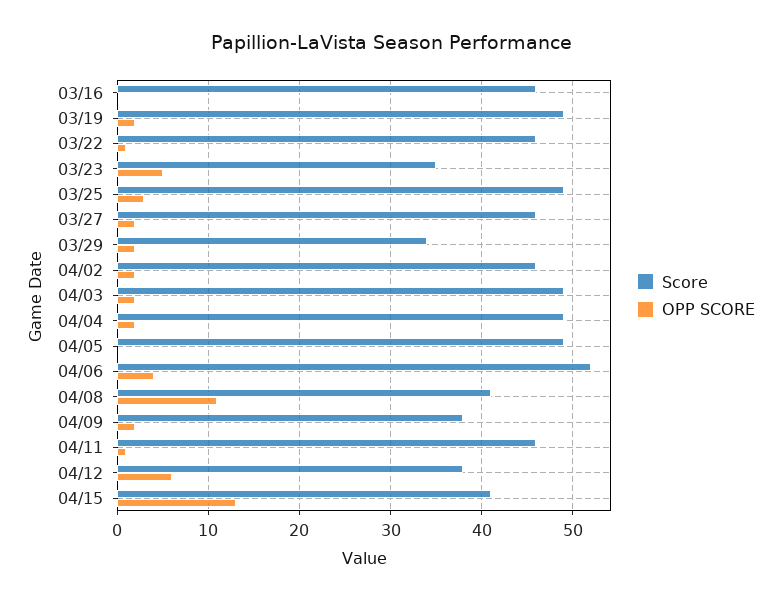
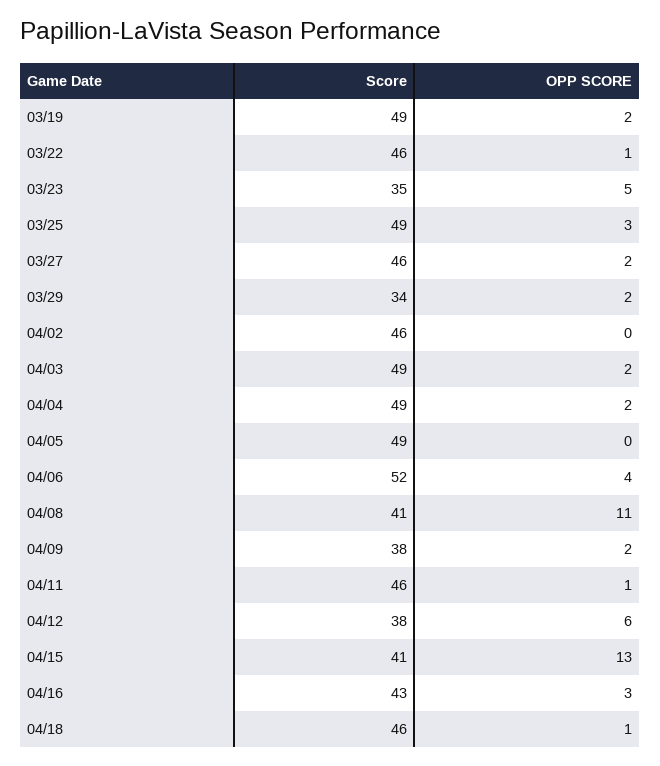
Score, 03/16: 46 -> none
OPP SCORE, 03/16: 0 -> none
OPP SCORE, 04/02: 2 -> 0
Score, 04/16: none -> 43
OPP SCORE, 04/16: none -> 3
Score, 04/18: none -> 46
OPP SCORE, 04/18: none -> 1

